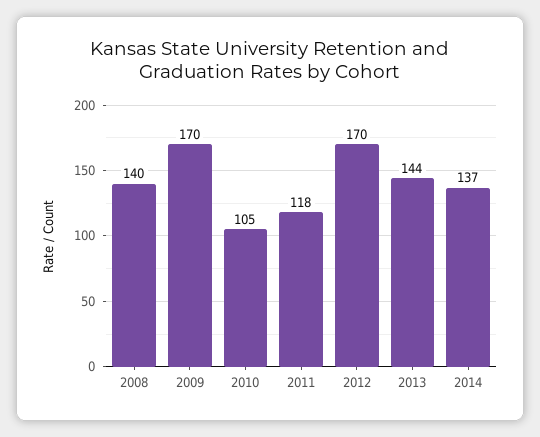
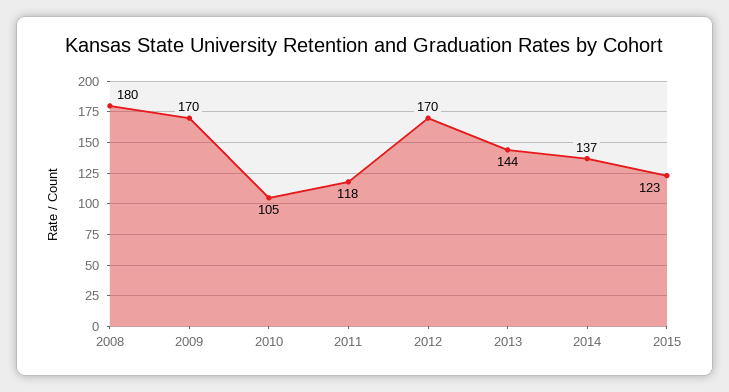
2008: 140 -> 180
2015: none -> 123

